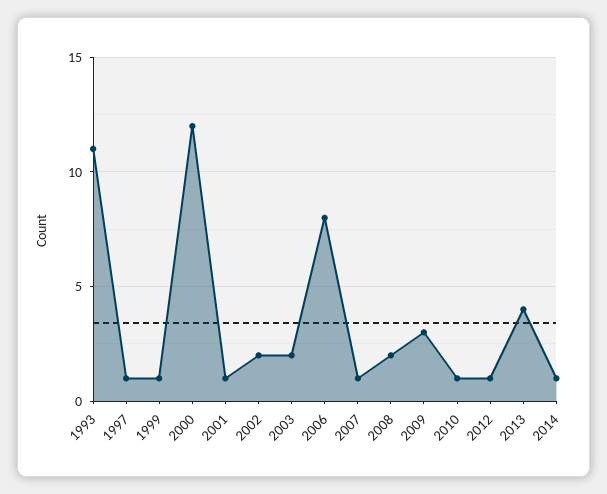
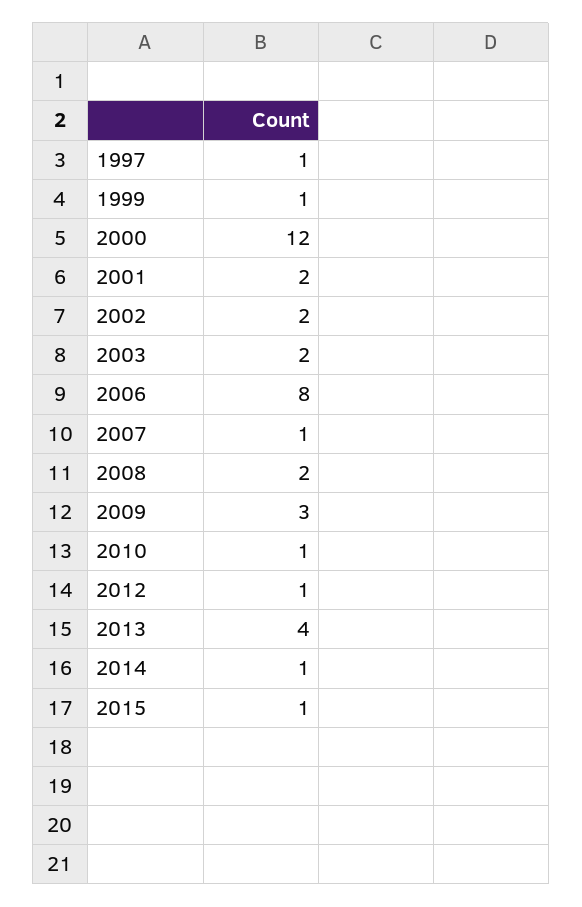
1993: 11 -> none
2001: 1 -> 2
2015: none -> 1

